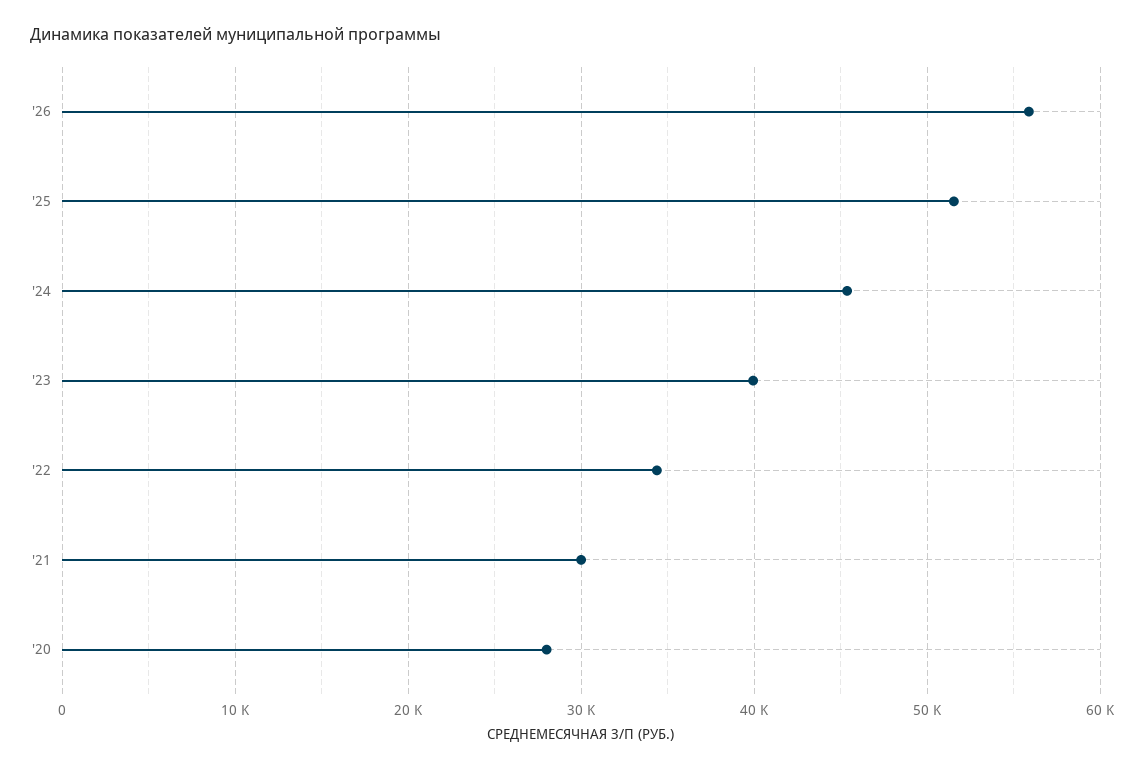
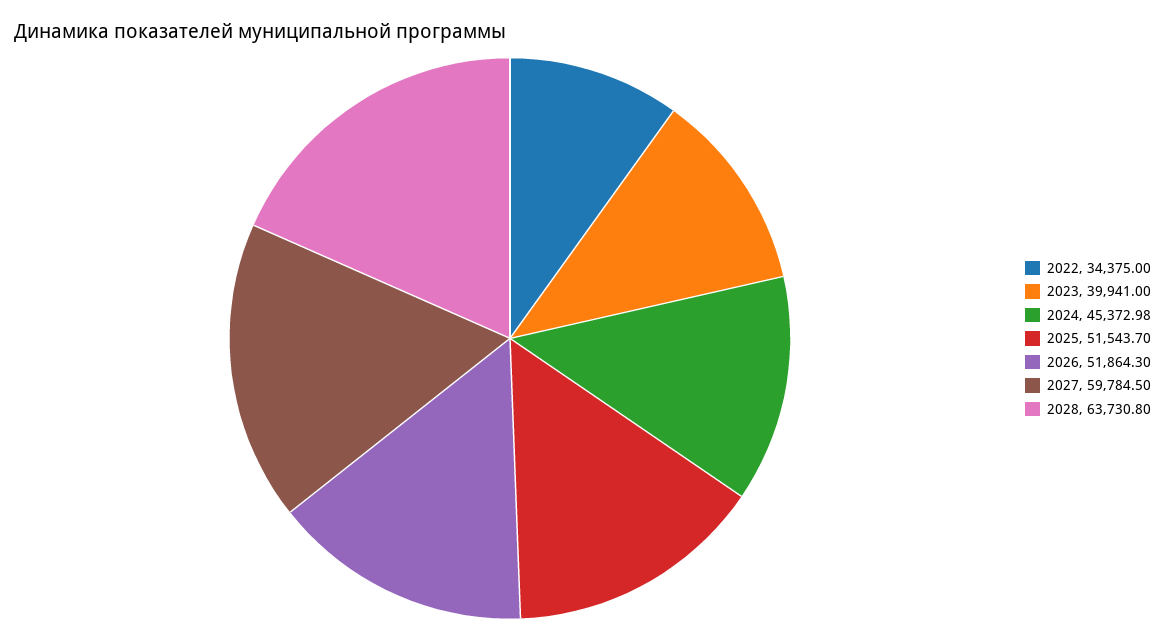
'26: 56000 -> 51864.3
'21: 30000 -> none
'20: 28000 -> none
2027: none -> 59784.5
2028: none -> 63730.8

